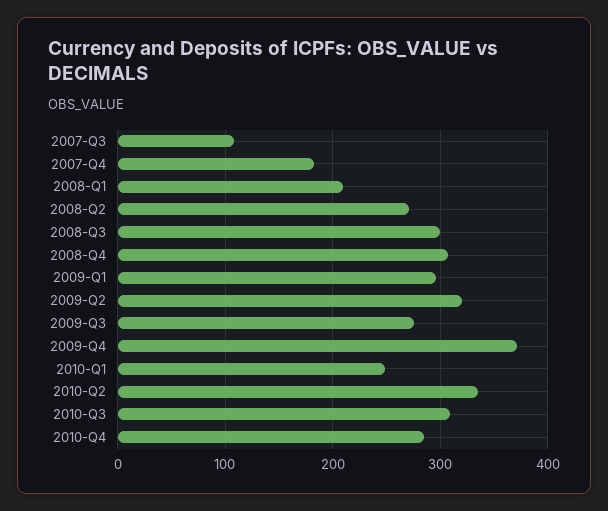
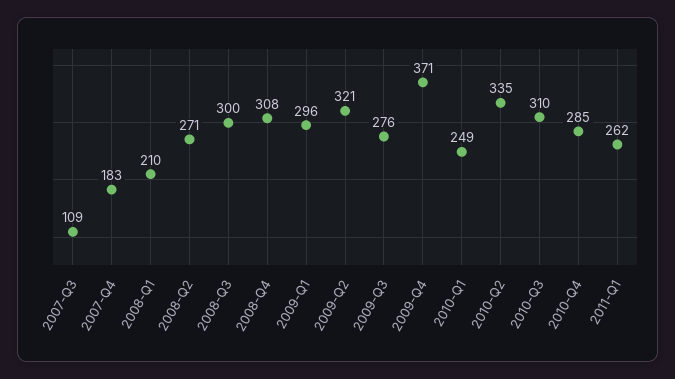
2011-Q1: none -> 262

